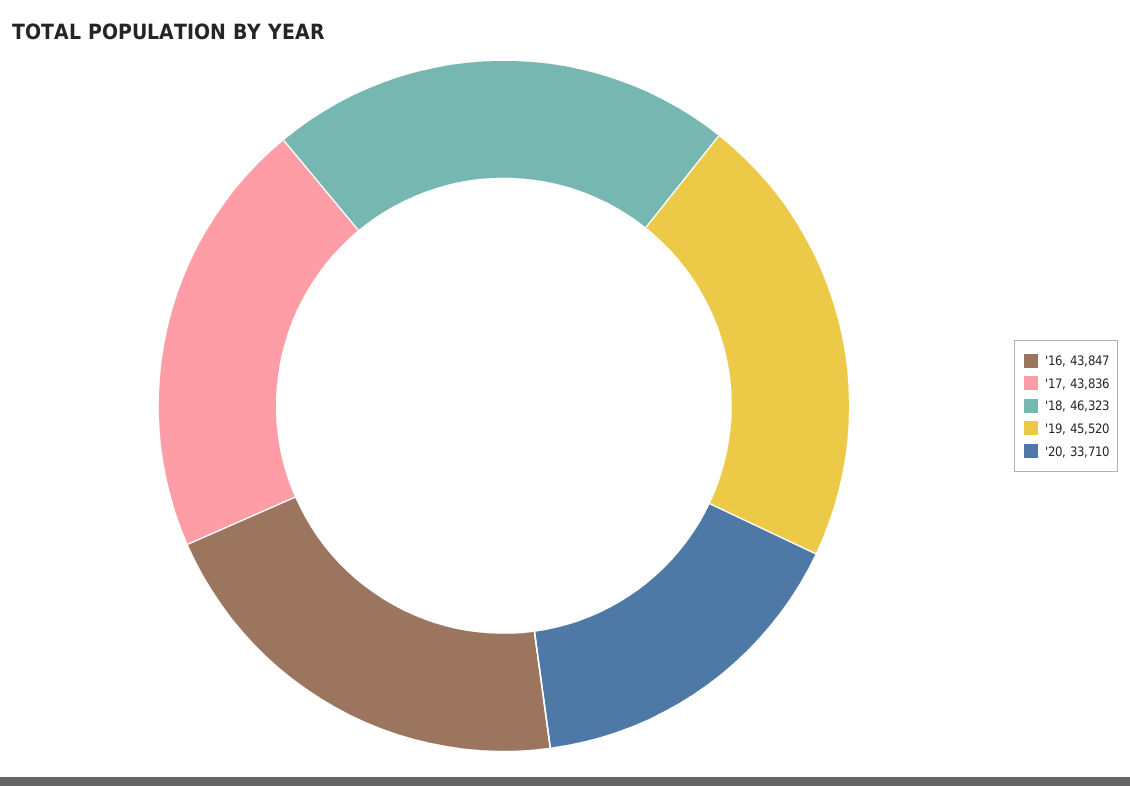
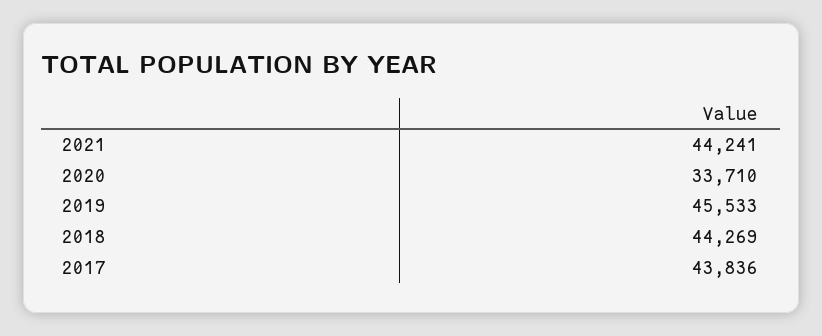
'16: 43847 -> none
'18: 46323 -> 44269
'19: 45520 -> 45533
2021: none -> 44241

